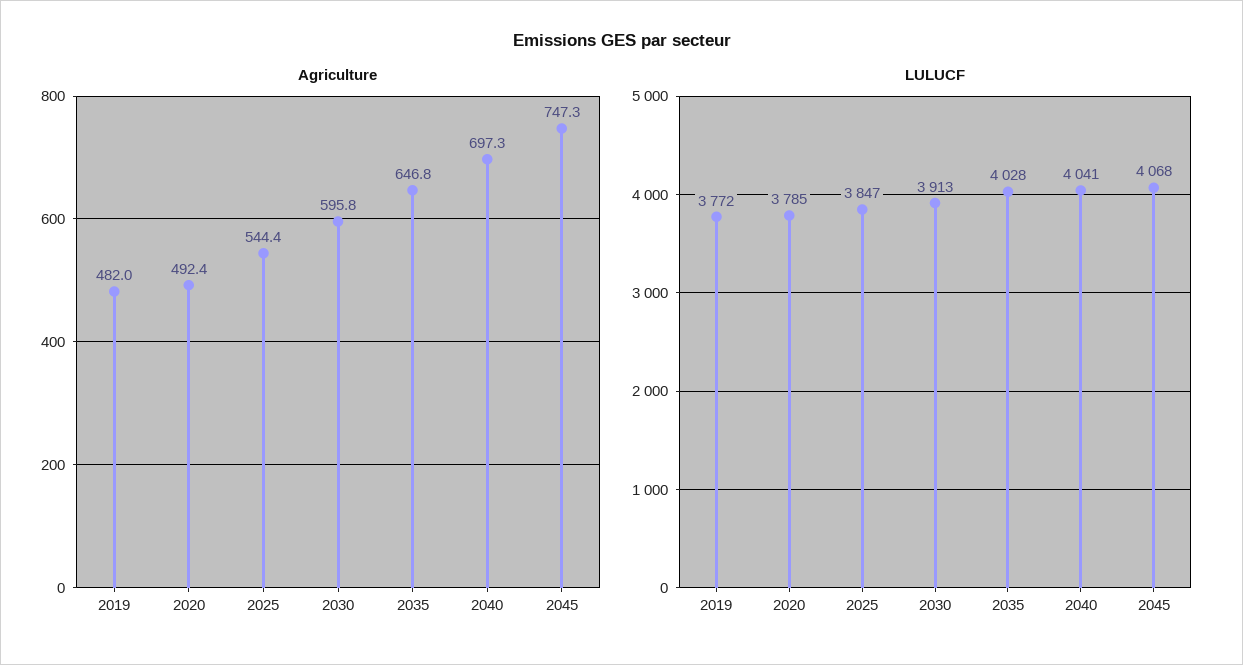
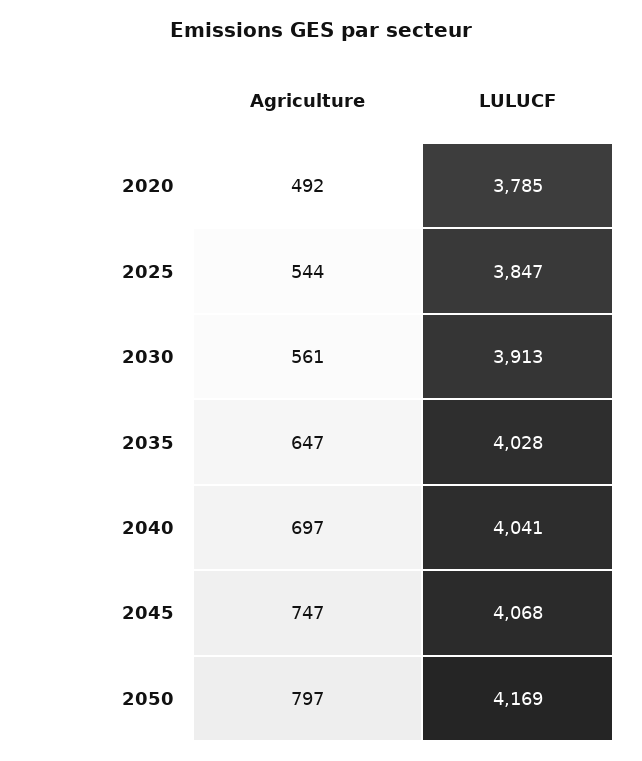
Agriculture, 2019: 482 -> none
Agriculture, 2030: 595.8 -> 561
LULUCF, 2019: 3772 -> none
Agriculture, 2050: none -> 797
LULUCF, 2050: none -> 4169

